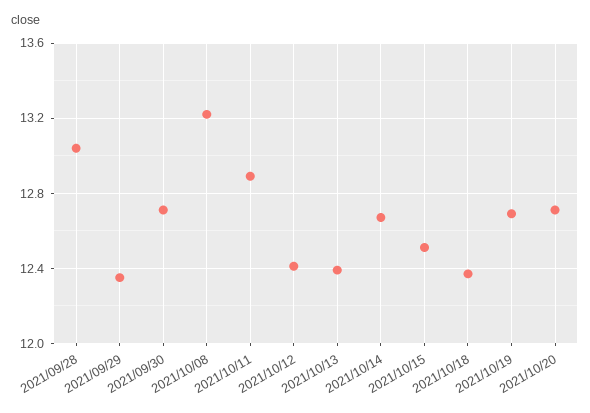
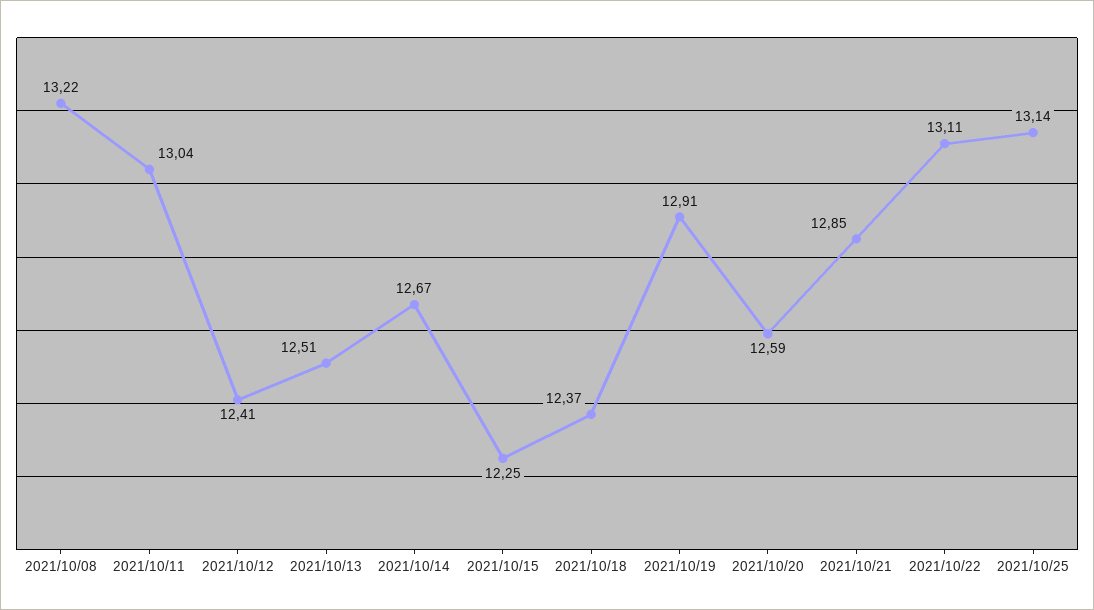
2021/09/28: 13.05 -> none
2021/09/29: 12.35 -> none
2021/09/30: 12.7 -> none
2021/10/11: 12.9 -> 13.04
2021/10/13: 12.4 -> 12.51
2021/10/15: 12.5 -> 12.25
2021/10/19: 12.7 -> 12.91
2021/10/20: 12.7 -> 12.59
2021/10/21: none -> 12.85
2021/10/22: none -> 13.11
2021/10/25: none -> 13.14

